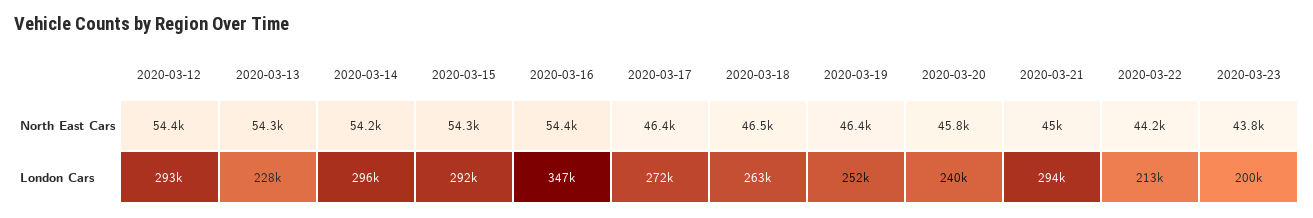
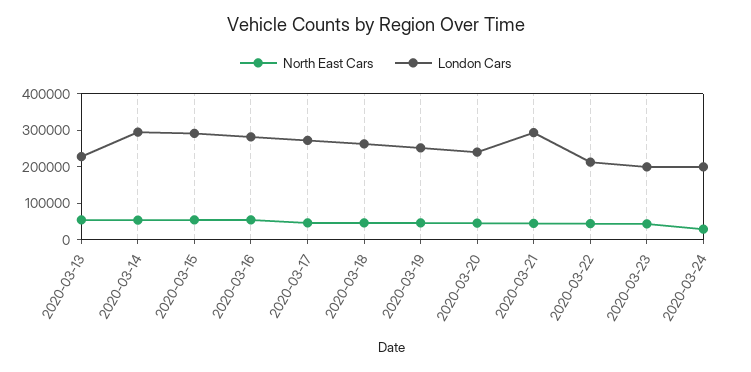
North East Cars, 2020-03-12: 54400 -> none
London Cars, 2020-03-12: 293000 -> none
London Cars, 2020-03-16: 347000 -> 275000
North East Cars, 2020-03-24: none -> 25000
London Cars, 2020-03-24: none -> 200000

